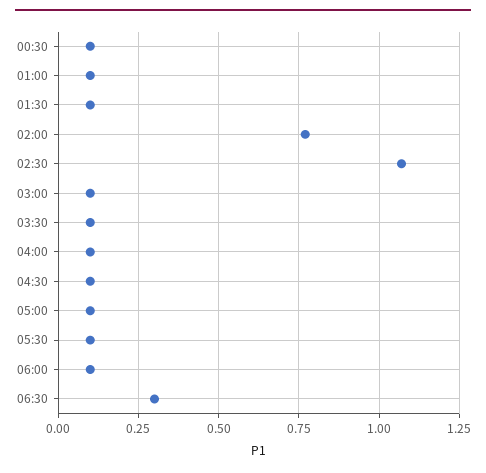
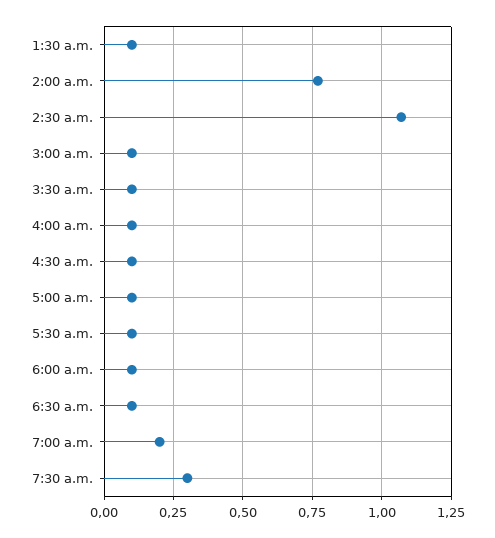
00:30: 0.1 -> none
01:00: 0.1 -> none
06:30: 0.3 -> 0.1
7:00 a.m.: none -> 0.2
7:30 a.m.: none -> 0.3

